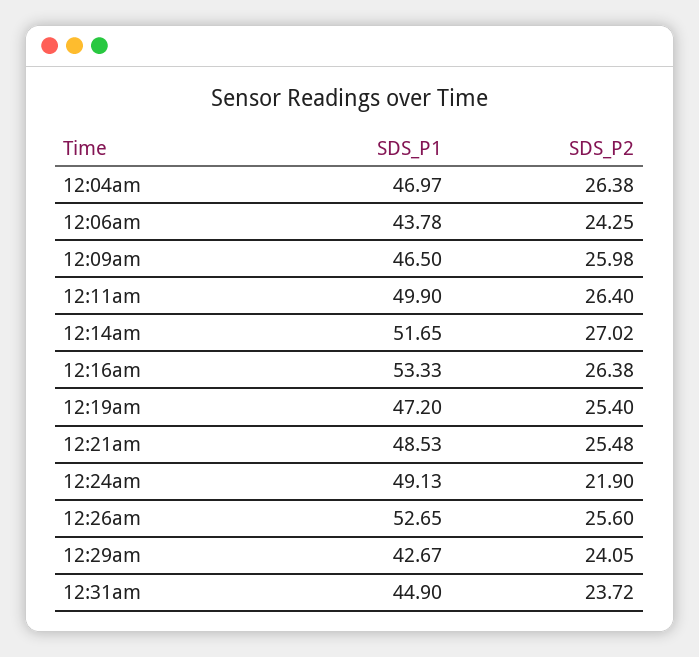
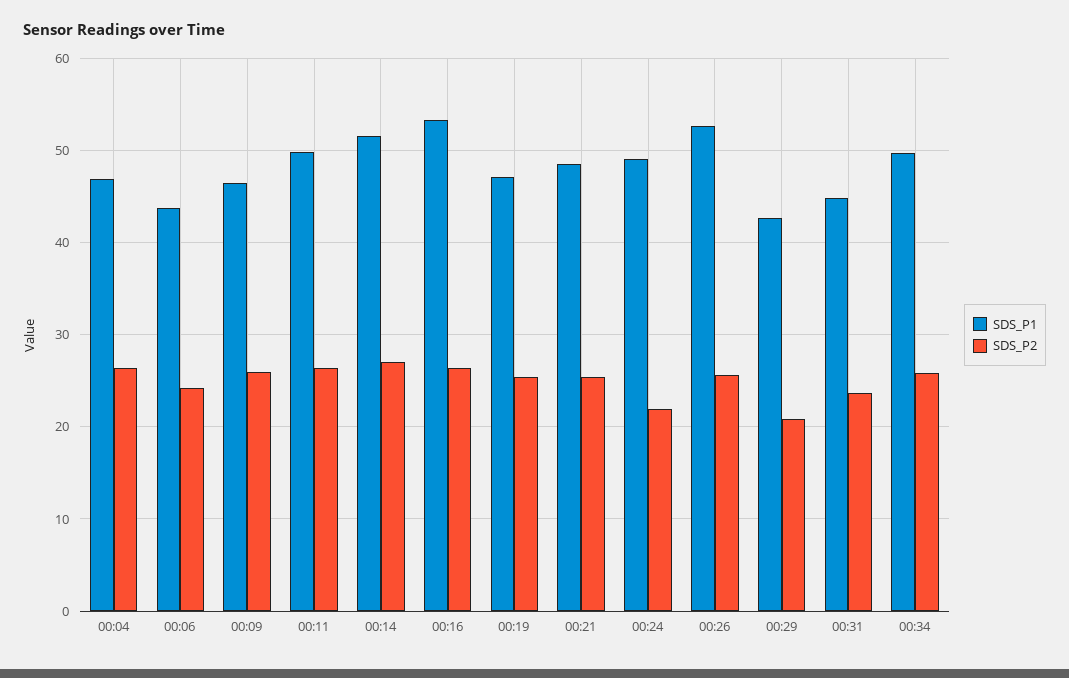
SDS_P2, 12:29am: 24.05 -> 21
SDS_P1, 00:34: none -> 50
SDS_P2, 00:34: none -> 26

